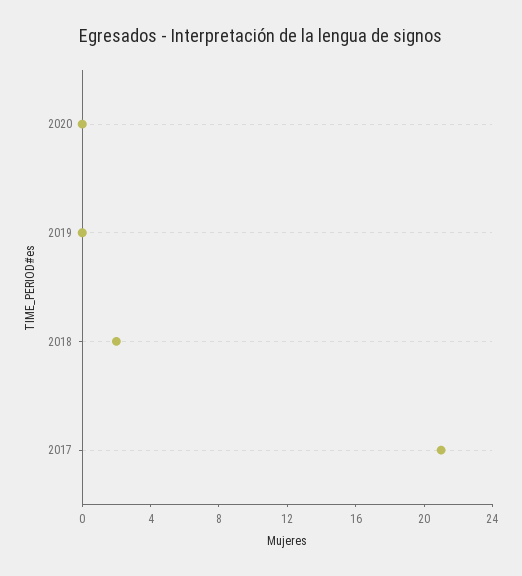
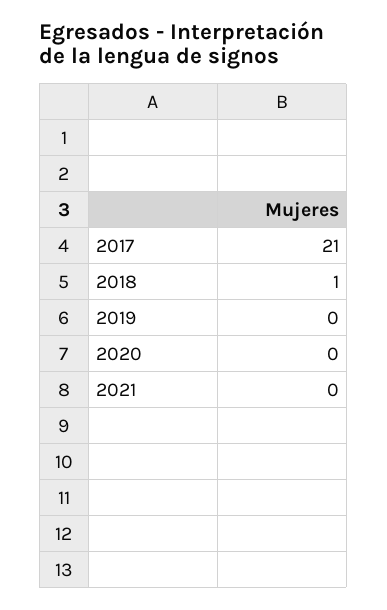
2018: 2 -> 1
2021: none -> 0

